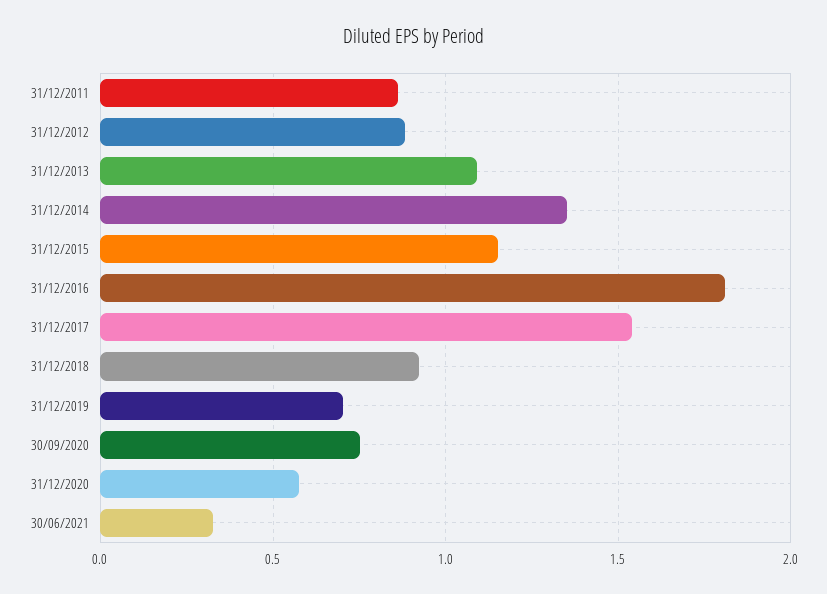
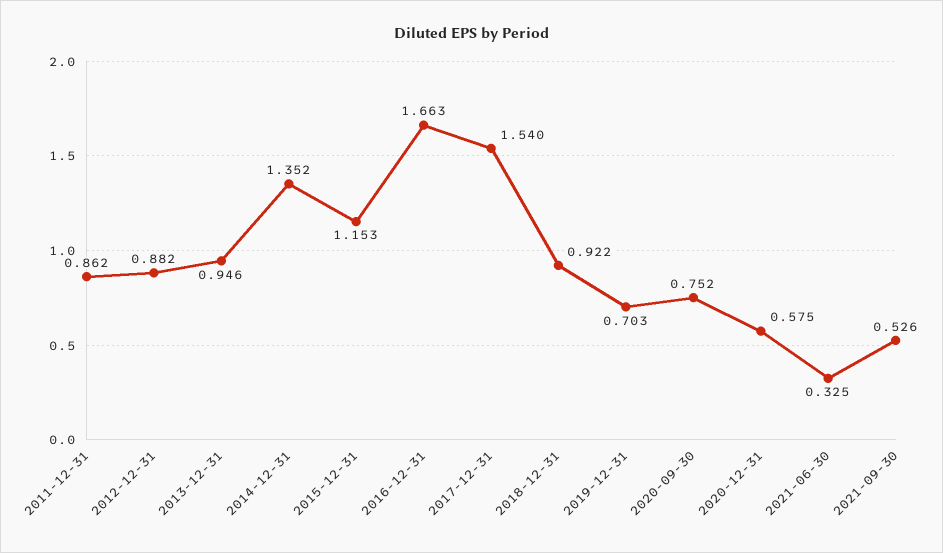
31/12/2013: 1.1 -> 0.946
31/12/2016: 1.8 -> 1.663
2021-09-30: none -> 0.526

